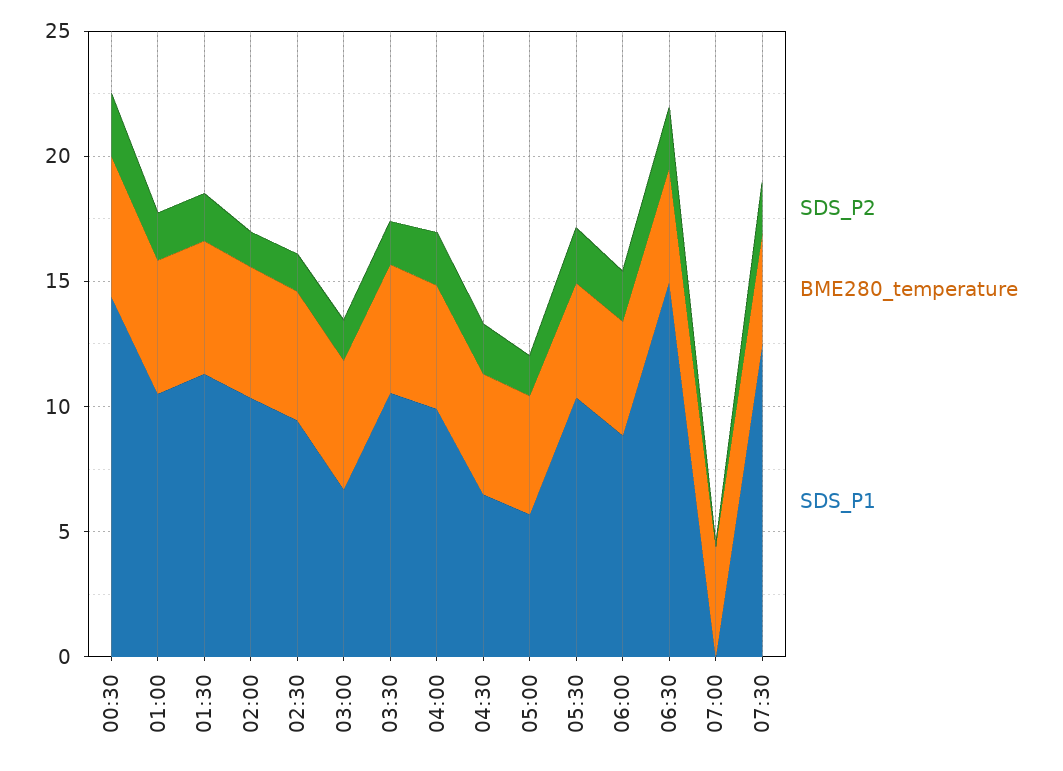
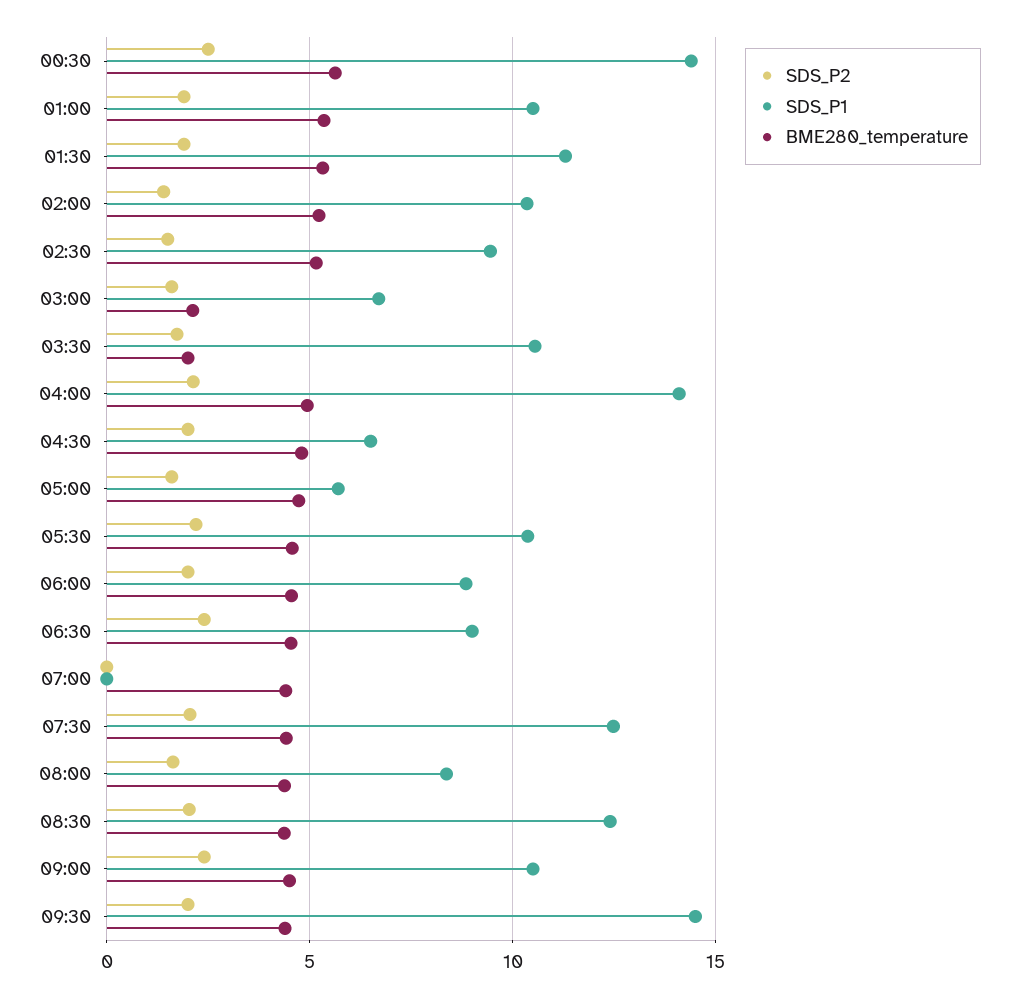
BME280_temperature, 03:00: 5 -> 2
BME280_temperature, 03:30: 5 -> 2
SDS_P1, 04:00: 10 -> 14
SDS_P1, 06:30: 15 -> 9
SDS_P2, 08:00: none -> 1.5
SDS_P1, 08:00: none -> 8.5
BME280_temperature, 08:00: none -> 4.5
SDS_P2, 08:30: none -> 2
SDS_P1, 08:30: none -> 12.5
BME280_temperature, 08:30: none -> 4.5
SDS_P2, 09:00: none -> 2.5
SDS_P1, 09:00: none -> 10.5
BME280_temperature, 09:00: none -> 4.5
SDS_P2, 09:30: none -> 2
SDS_P1, 09:30: none -> 14.5
BME280_temperature, 09:30: none -> 4.5

